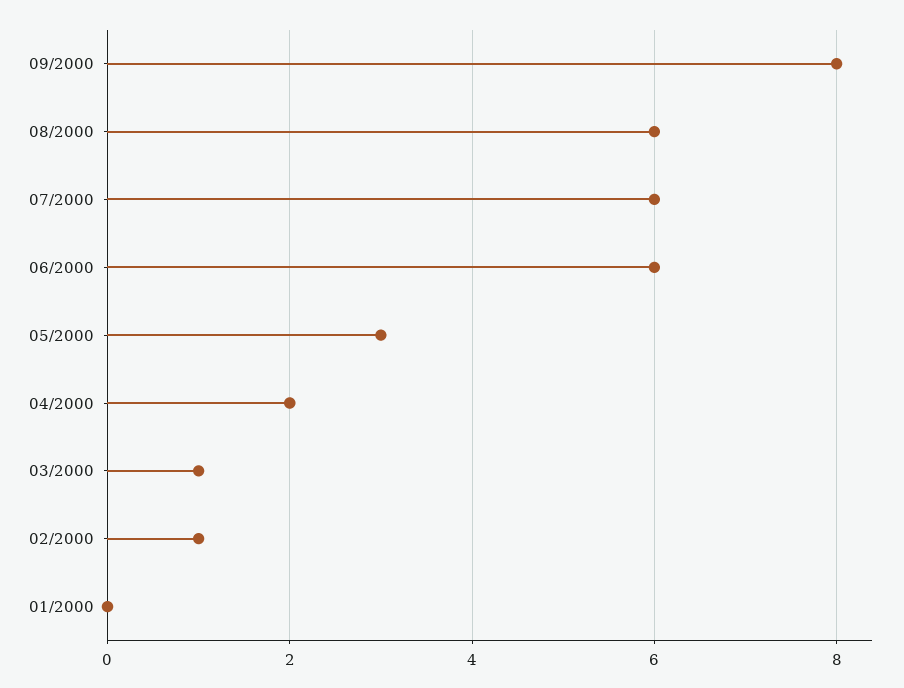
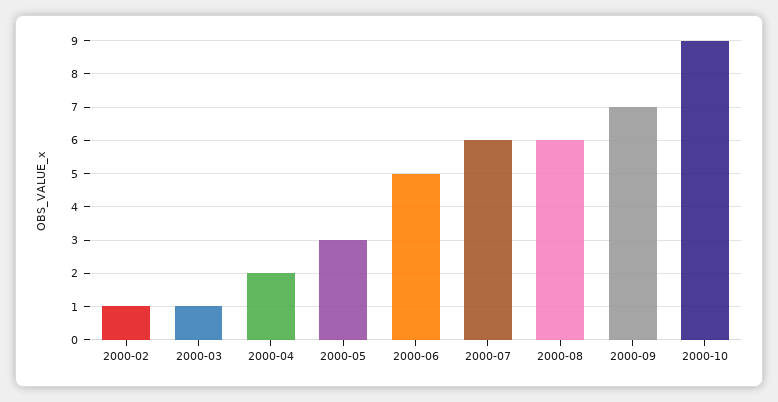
09/2000: 8 -> 7
06/2000: 6 -> 5
01/2000: 0 -> none
2000-10: none -> 9

